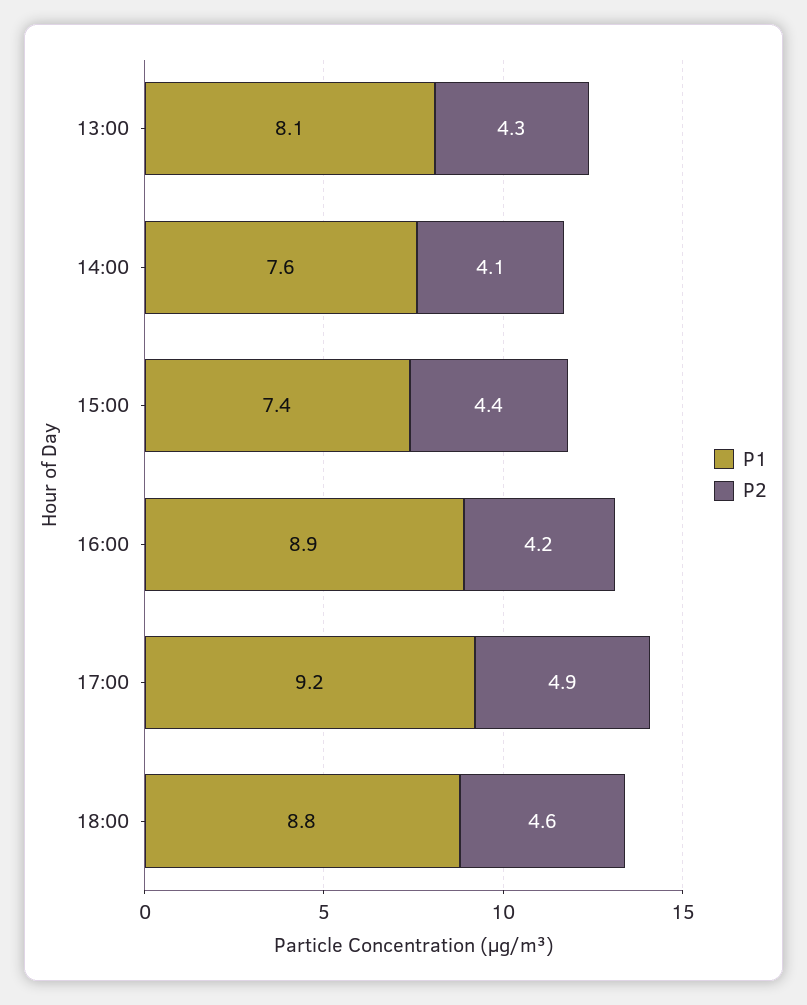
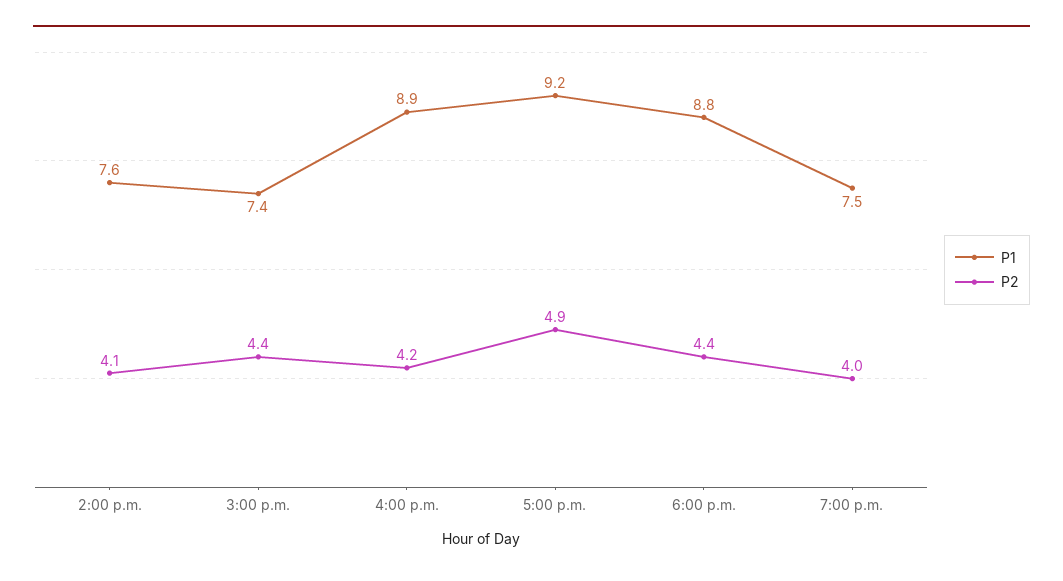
P1, 13:00: 8.1 -> none
P2, 13:00: 4.3 -> none
P2, 18:00: 4.6 -> 4.4
P1, 7:00 p.m.: none -> 7.5
P2, 7:00 p.m.: none -> 4

